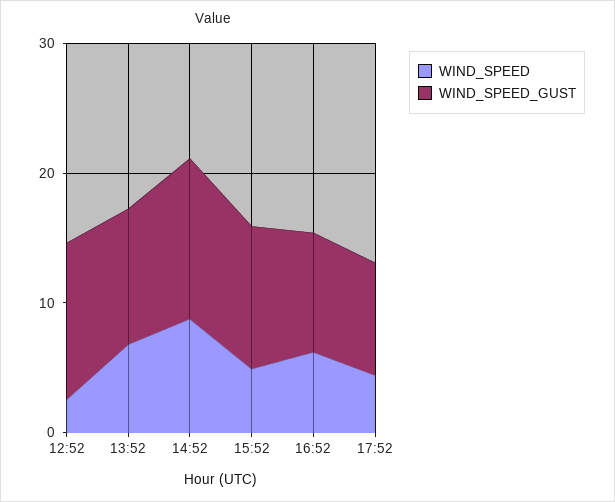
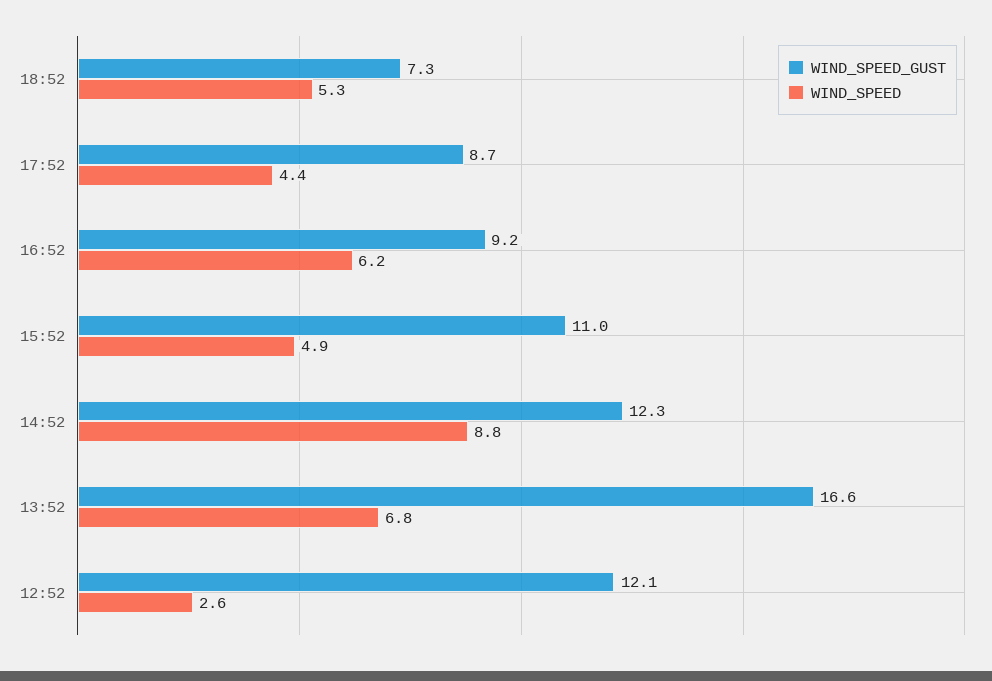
WIND_SPEED_GUST, 13:52: 10 -> 16.6
WIND_SPEED_GUST, 18:52: none -> 7.3
WIND_SPEED, 18:52: none -> 5.3

